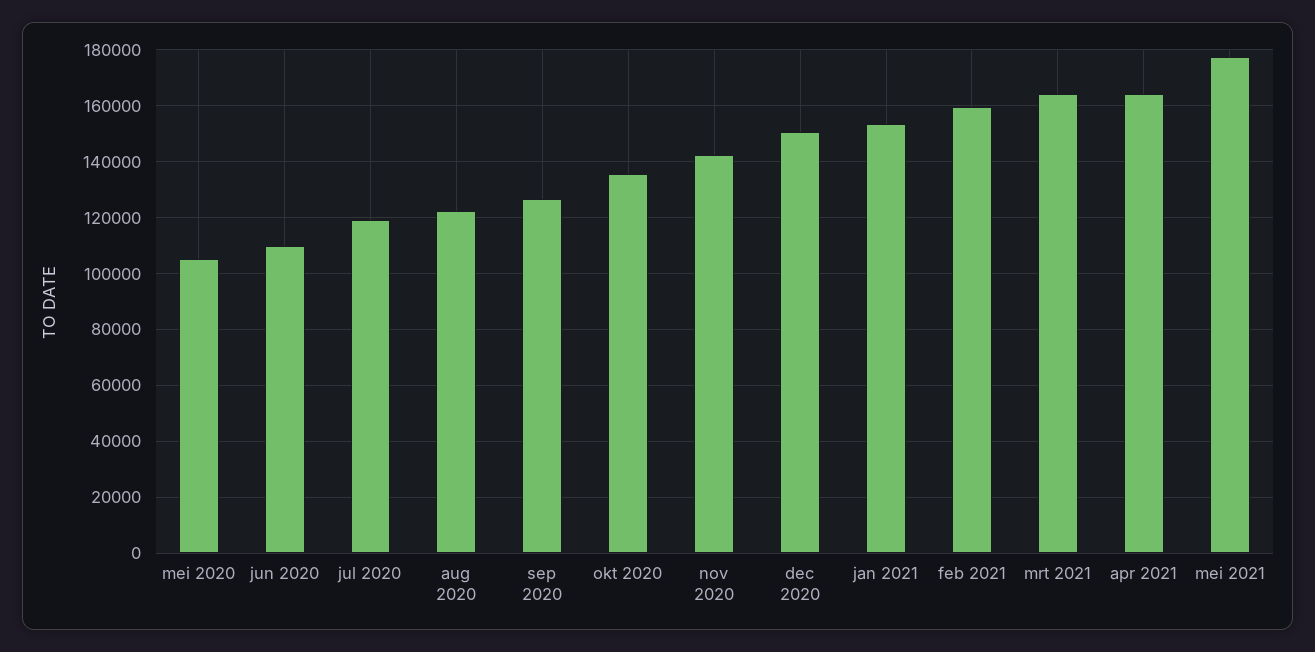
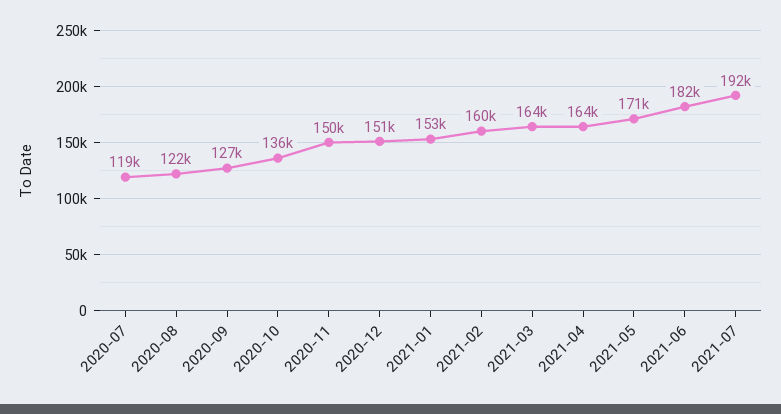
mei 2020: 105000 -> none
jun 2020: 110000 -> none
nov 2020: 142500 -> 150000
mei 2021: 177500 -> 171000
2021-06: none -> 182000
2021-07: none -> 192000

